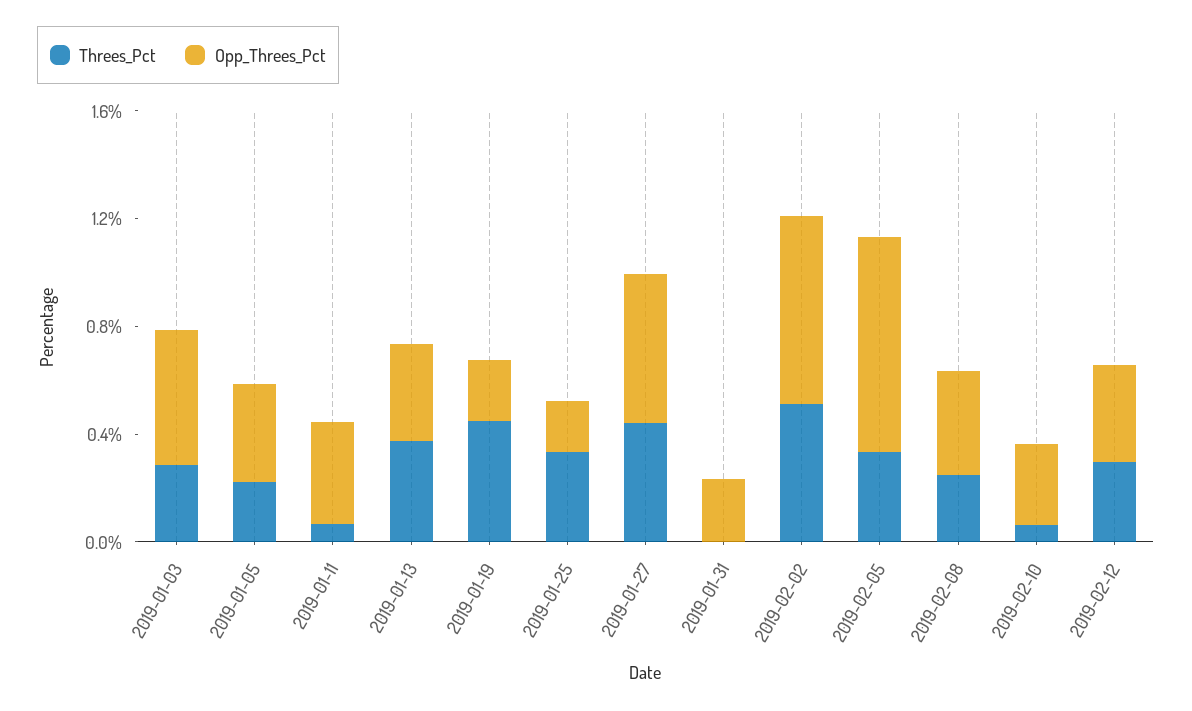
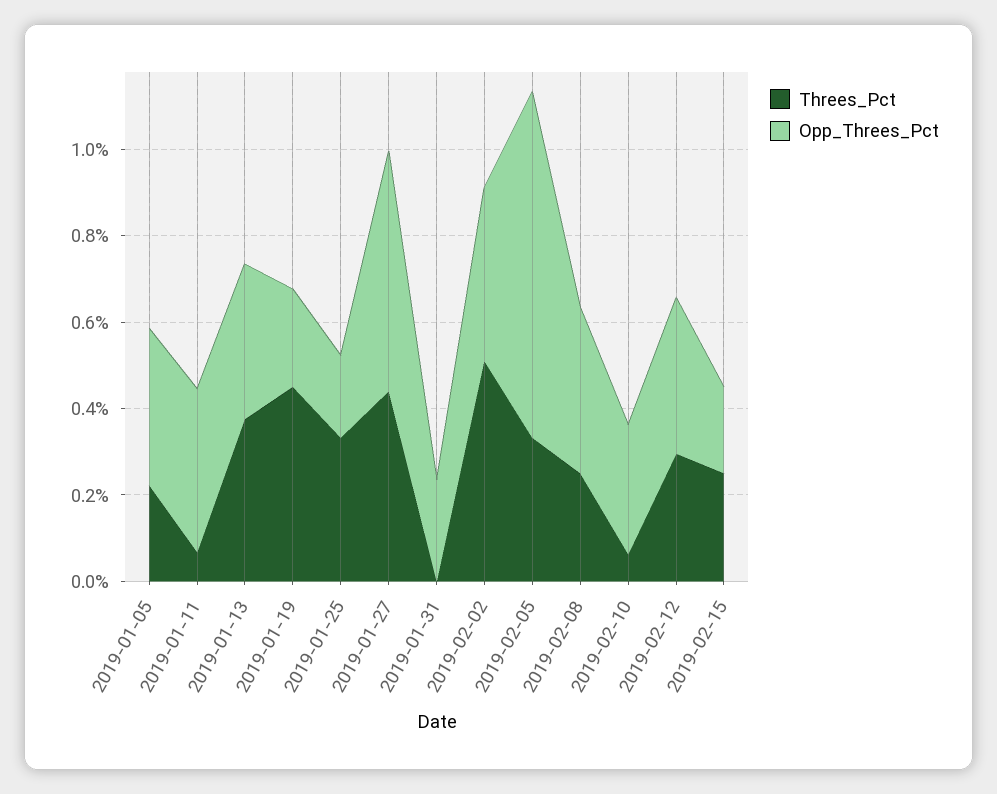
Threes_Pct, 2019-01-03: 0.3 -> none
Opp_Threes_Pct, 2019-01-03: 0.5 -> none
Opp_Threes_Pct, 2019-02-02: 0.7 -> 0.4
Threes_Pct, 2019-02-15: none -> 0.25
Opp_Threes_Pct, 2019-02-15: none -> 0.2

